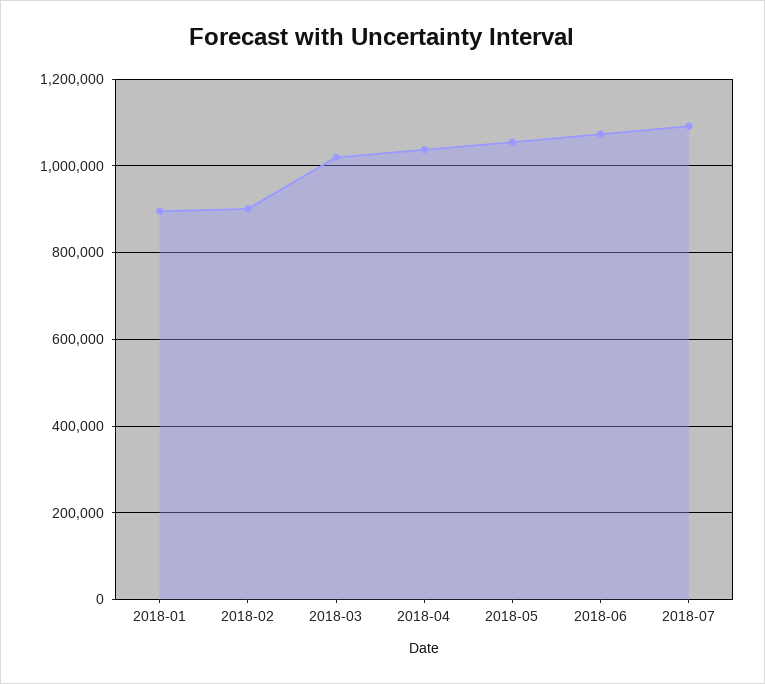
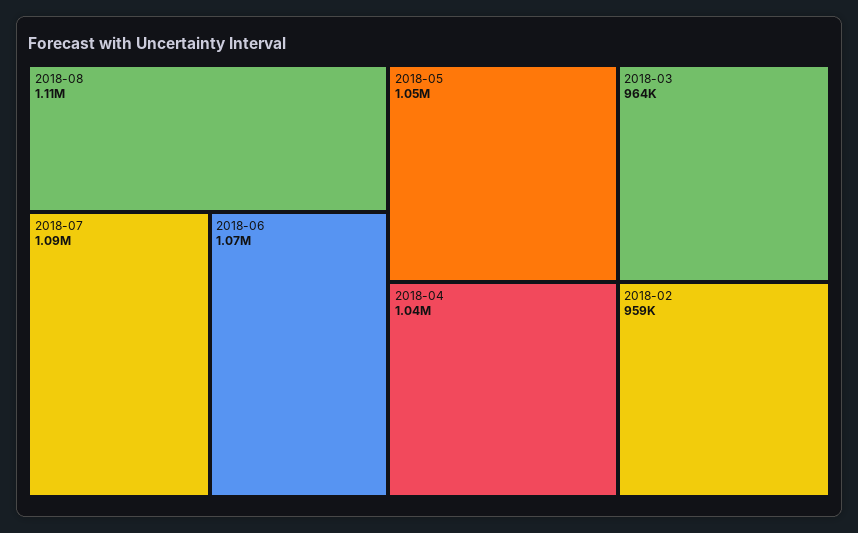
2018-01: 900000 -> none
2018-02: 900000 -> 959000
2018-03: 1020000 -> 964000
2018-08: none -> 1110000

